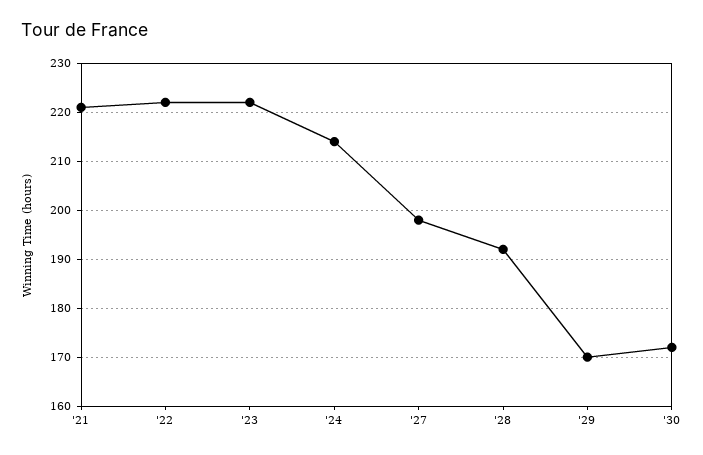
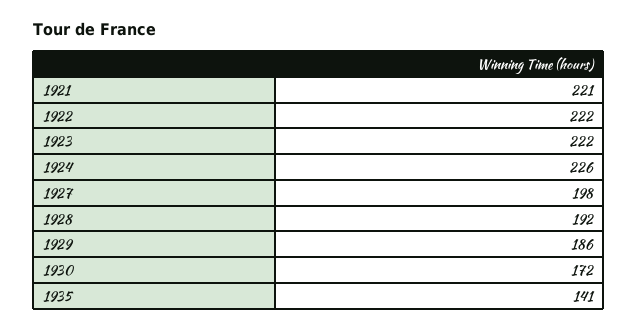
'24: 215 -> 226
'29: 170 -> 186
1935: none -> 141

